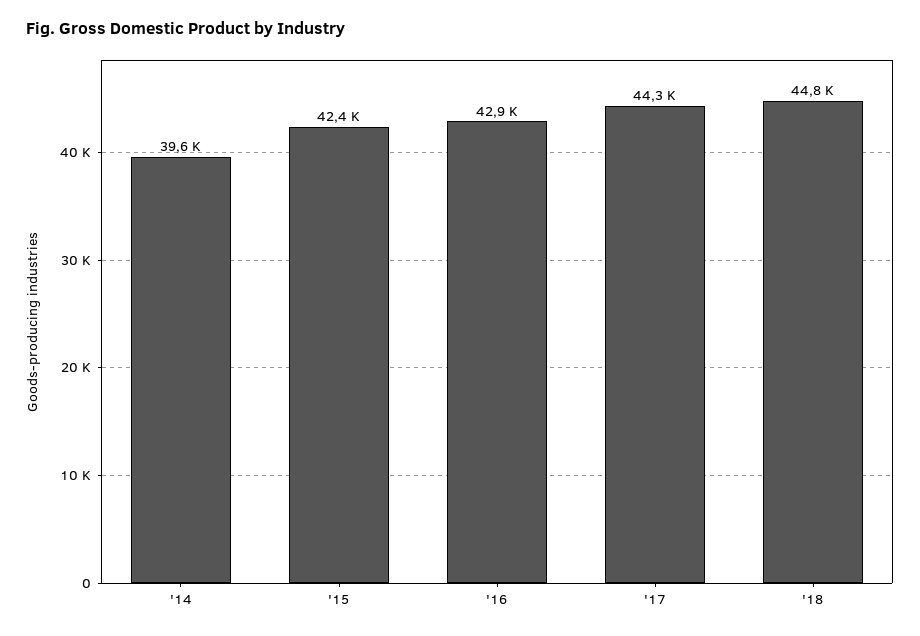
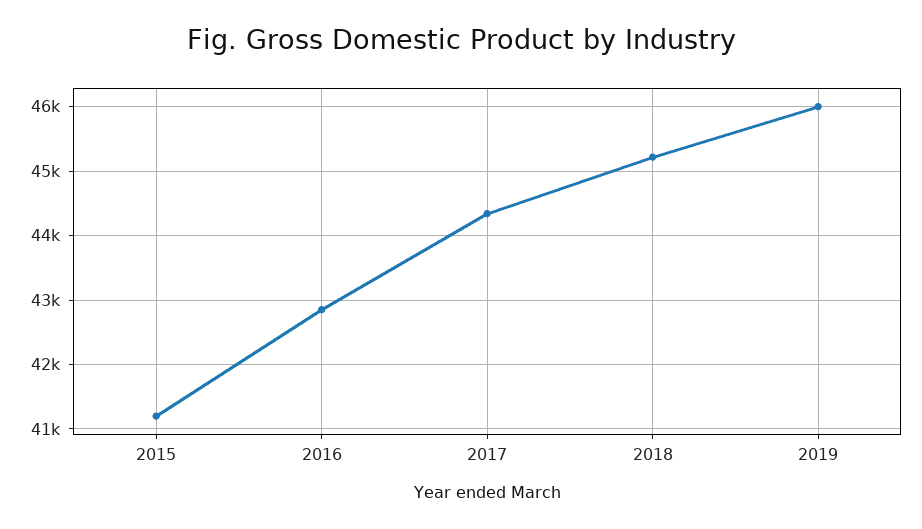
'14: 39600 -> none
'15: 42400 -> 41200
'18: 44800 -> 45200
2019: none -> 46000

